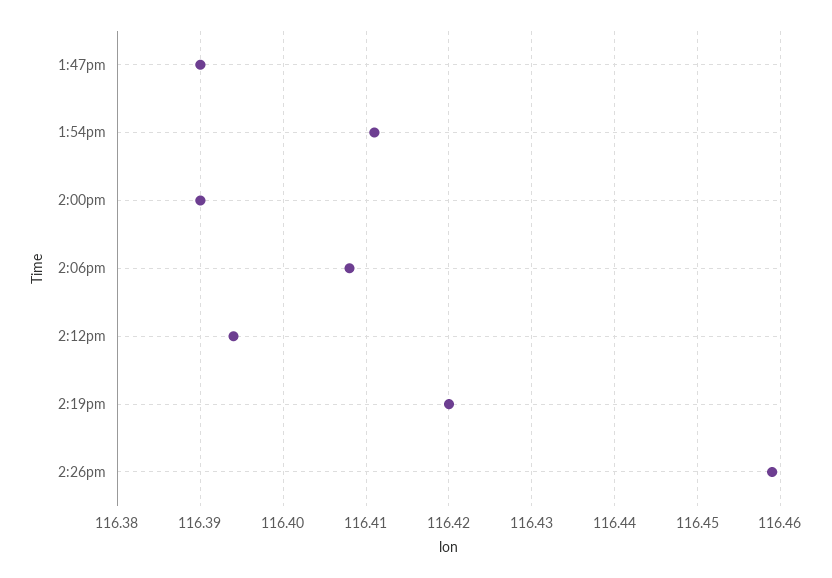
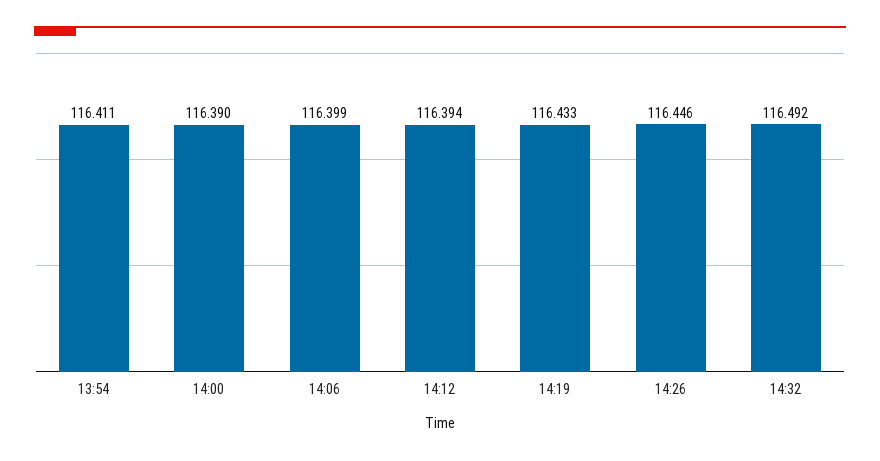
1:47pm: 116.39 -> none
2:06pm: 116.408 -> 116.399
2:19pm: 116.42 -> 116.433
2:26pm: 116.459 -> 116.446
14:32: none -> 116.492

